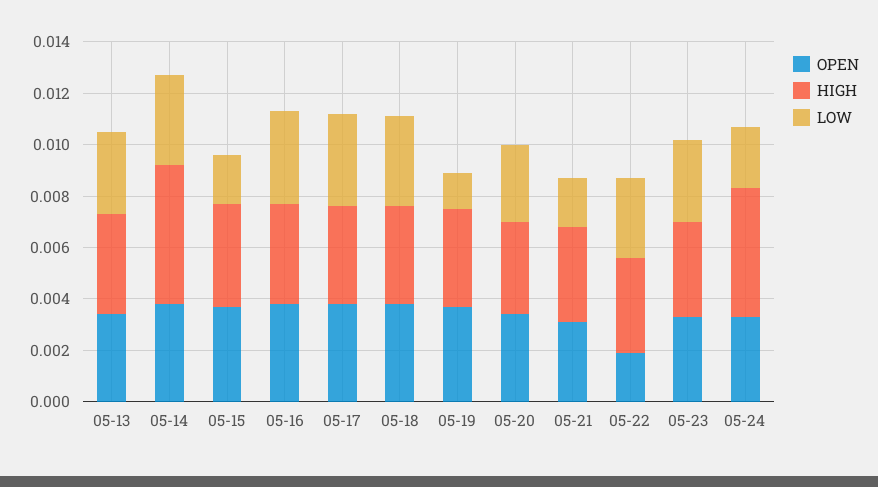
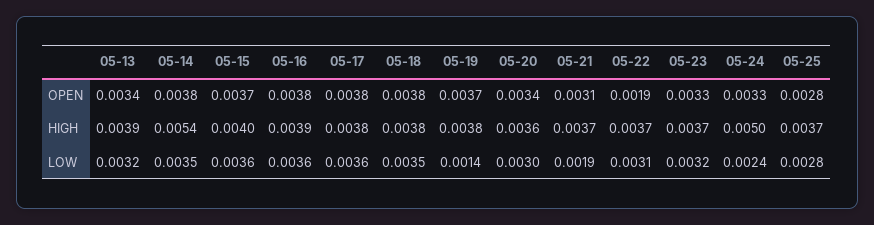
LOW, 05-15: 0.002 -> 0.0036
OPEN, 05-25: none -> 0.0028
HIGH, 05-25: none -> 0.0037
LOW, 05-25: none -> 0.0028

